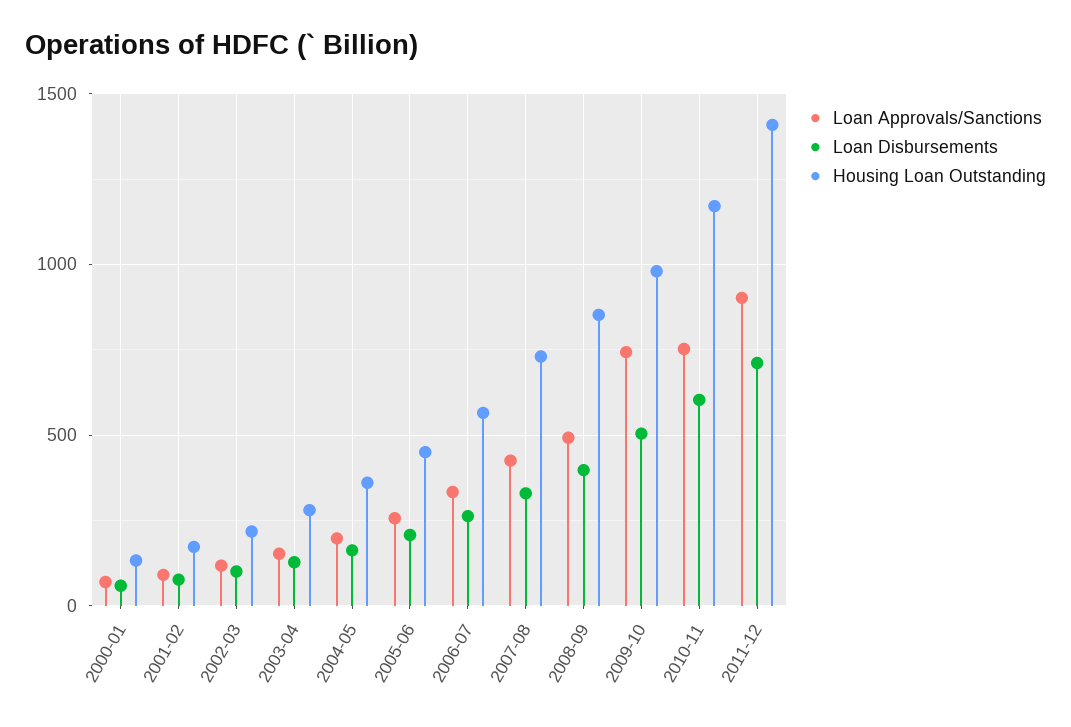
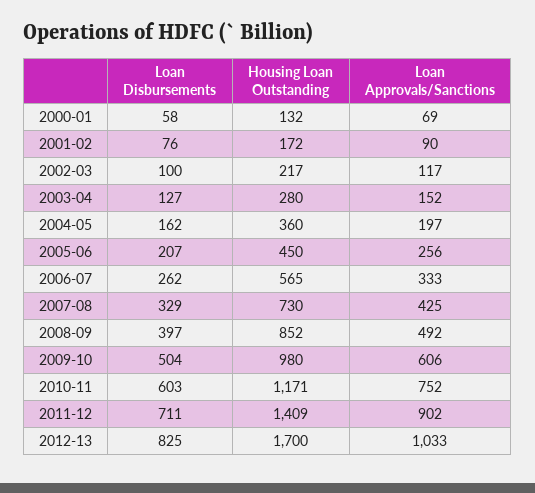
Loan Approvals/Sanctions, 2009-10: 750 -> 606
Loan Disbursements, 2012-13: none -> 825
Housing Loan Outstanding, 2012-13: none -> 1700
Loan Approvals/Sanctions, 2012-13: none -> 1033

